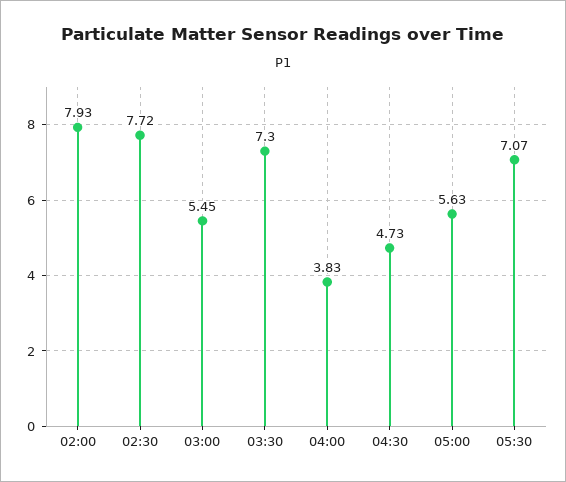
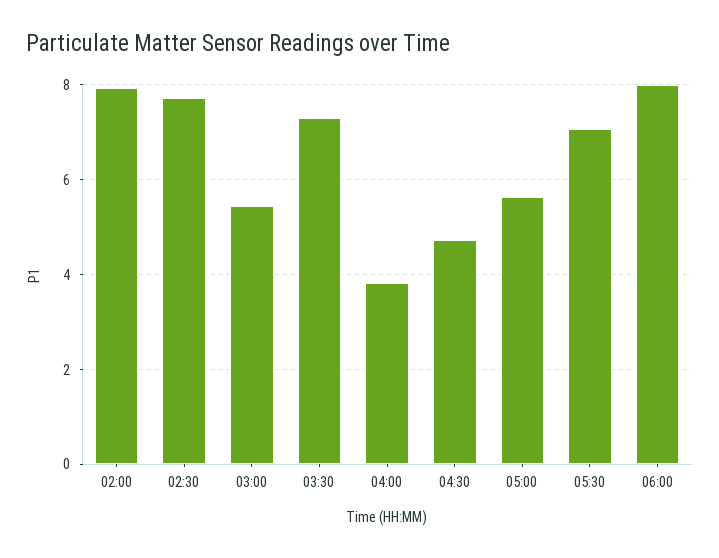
06:00: none -> 8

